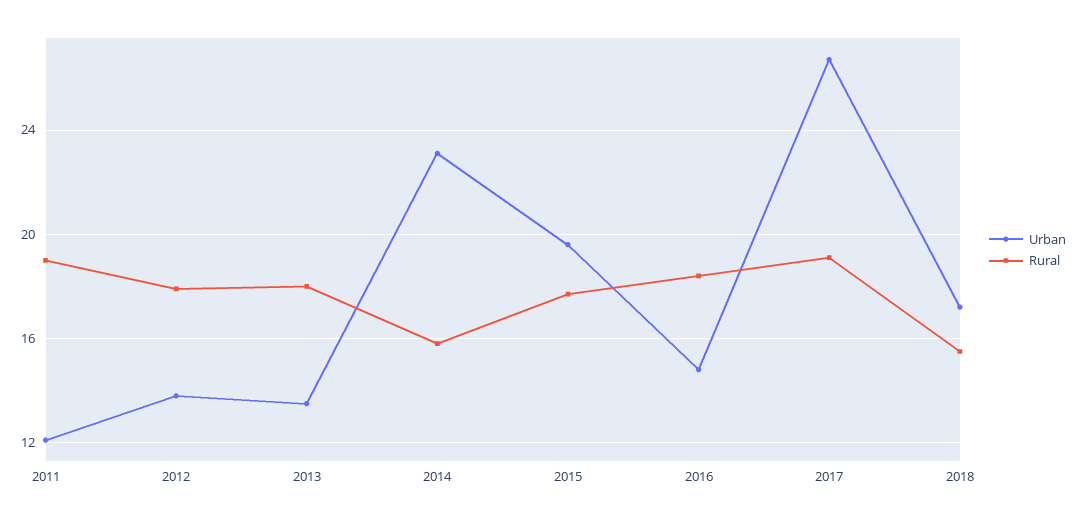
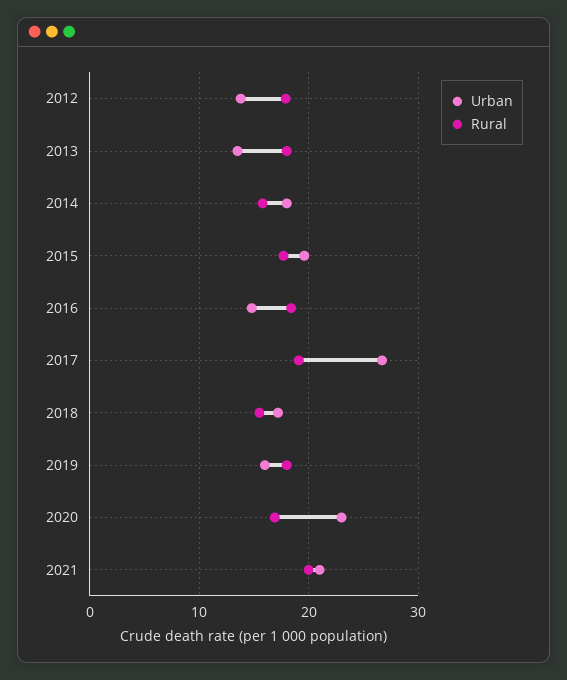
Urban, 2011: 12 -> none
Rural, 2011: 19 -> none
Urban, 2014: 23 -> 18
Urban, 2019: none -> 16
Rural, 2019: none -> 18
Urban, 2020: none -> 23
Rural, 2020: none -> 17
Urban, 2021: none -> 21
Rural, 2021: none -> 20

